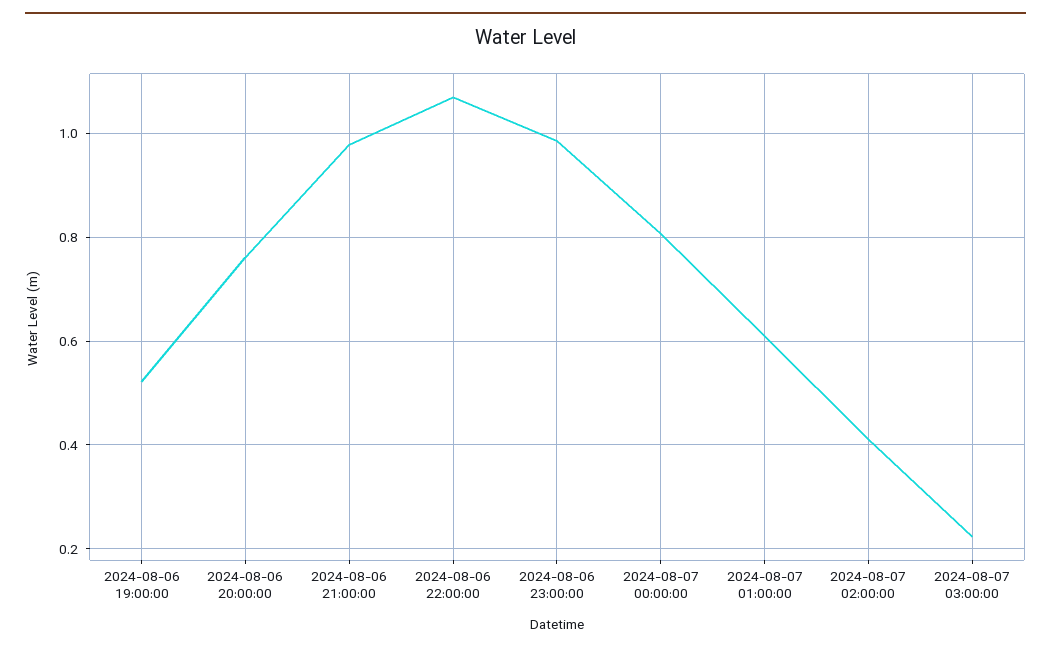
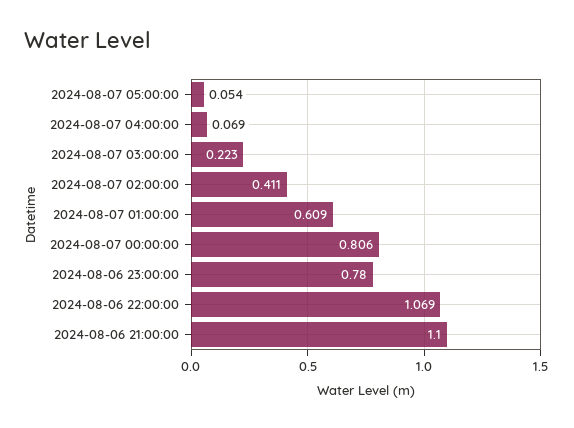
2024-08-06 19:00:00: 0.52 -> none
2024-08-06 20:00:00: 0.76 -> none
2024-08-06 21:00:00: 0.98 -> 1.1
2024-08-06 23:00:00: 0.98 -> 0.78
2024-08-07 05:00:00: none -> 0.054
2024-08-07 04:00:00: none -> 0.069

